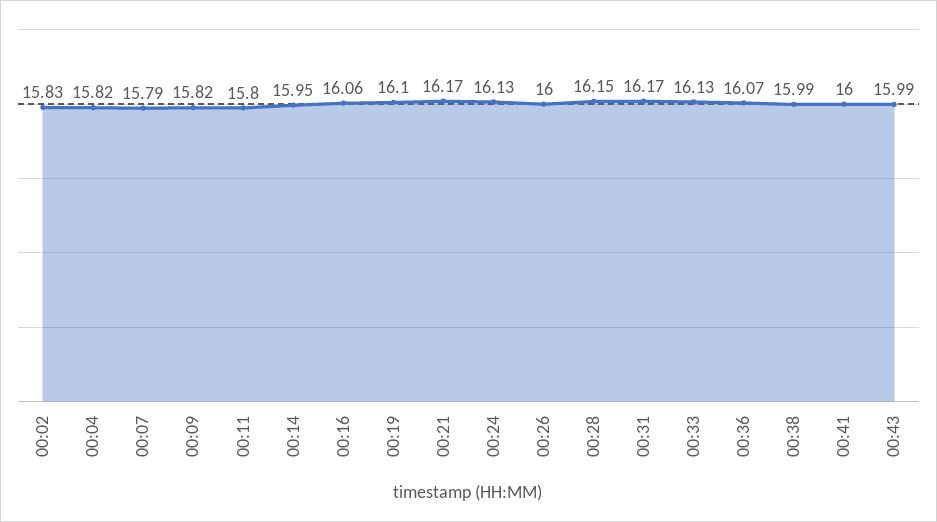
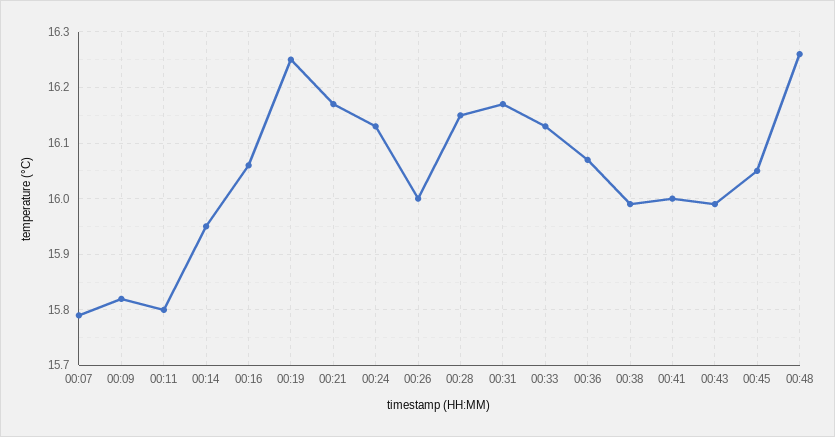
00:02: 15.83 -> none
00:04: 15.82 -> none
00:19: 16.1 -> 16.25
00:45: none -> 16.05
00:48: none -> 16.25

